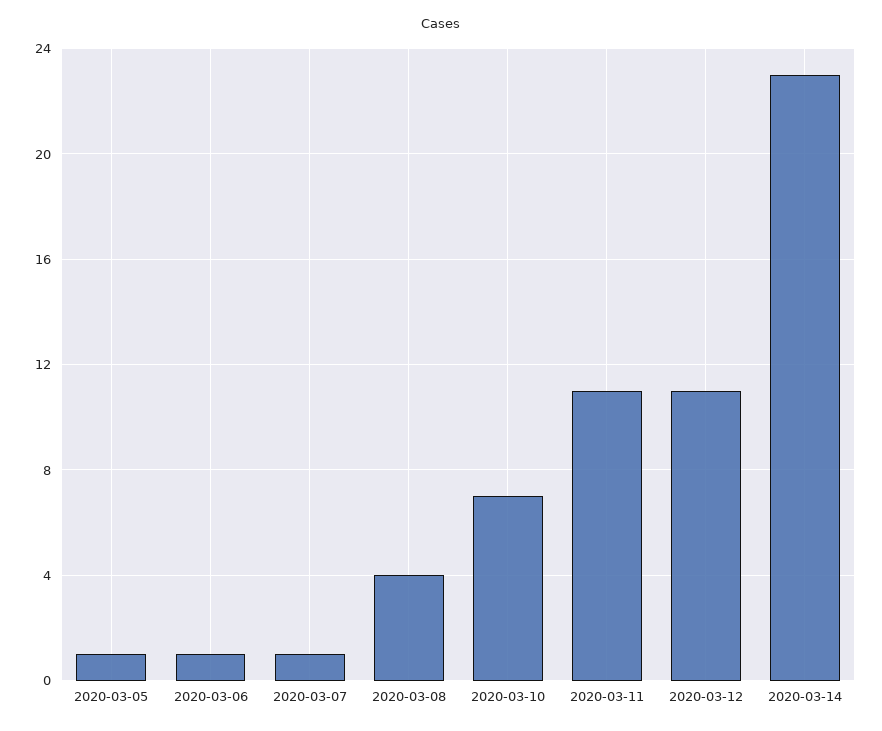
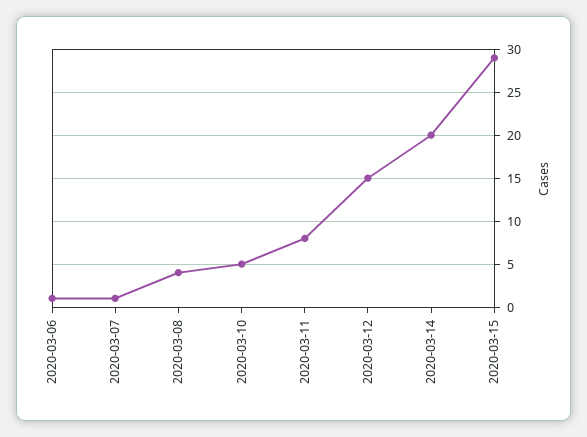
2020-03-05: 1 -> none
2020-03-10: 7 -> 5
2020-03-11: 11 -> 8
2020-03-12: 11 -> 15
2020-03-14: 23 -> 20
2020-03-15: none -> 29

